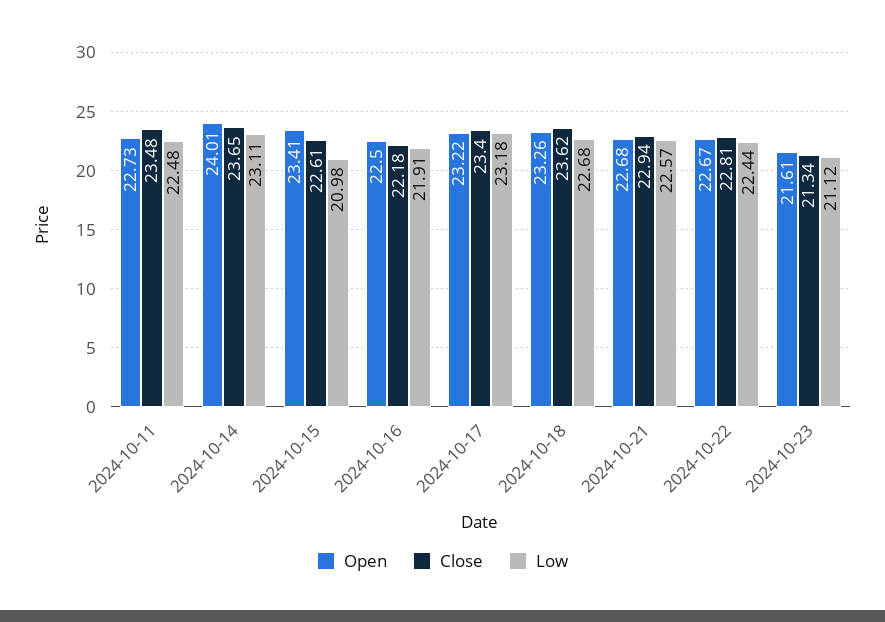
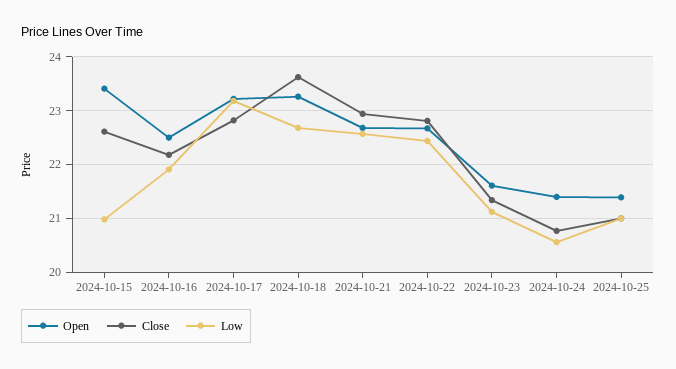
Open, 2024-10-11: 22.73 -> none
Close, 2024-10-11: 23.48 -> none
Low, 2024-10-11: 22.48 -> none
Open, 2024-10-14: 24.01 -> none
Close, 2024-10-14: 23.65 -> none
Low, 2024-10-14: 23.11 -> none
Close, 2024-10-17: 23.4 -> 22.8
Open, 2024-10-24: none -> 21.4
Close, 2024-10-24: none -> 20.8
Low, 2024-10-24: none -> 20.6
Open, 2024-10-25: none -> 21.4
Close, 2024-10-25: none -> 21
Low, 2024-10-25: none -> 21

